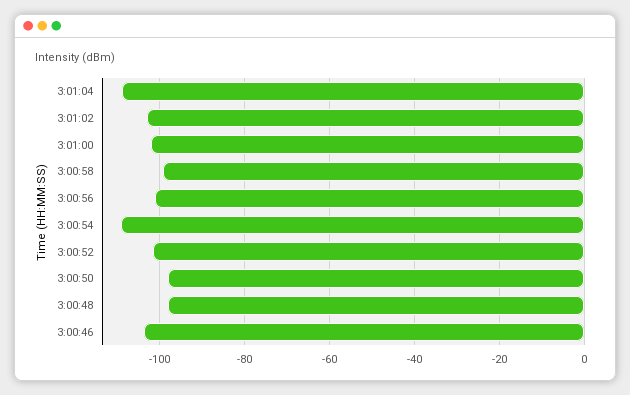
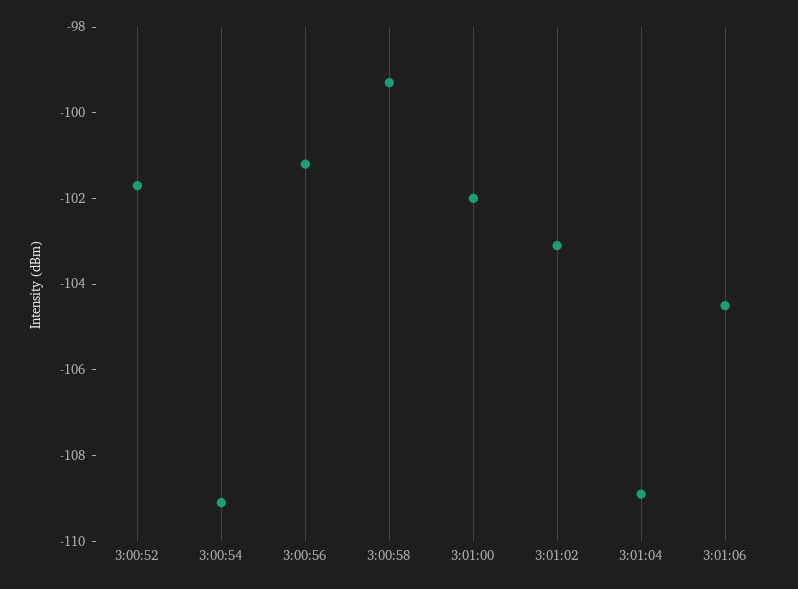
3:00:50: -98 -> none
3:00:48: -98 -> none
3:00:46: -104 -> none
3:01:06: none -> -104.5

